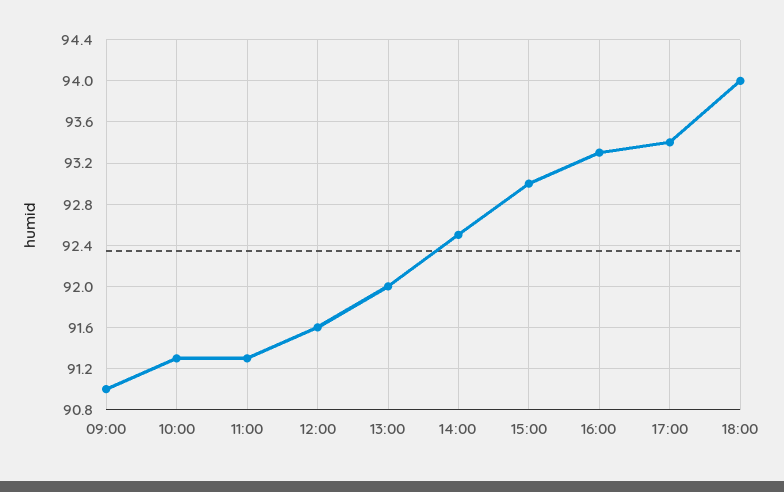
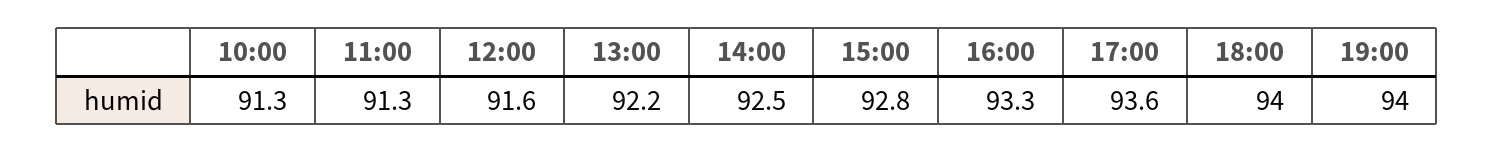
09:00: 91 -> none
13:00: 92 -> 92.2
15:00: 93 -> 92.8
17:00: 93.4 -> 93.6
19:00: none -> 94

